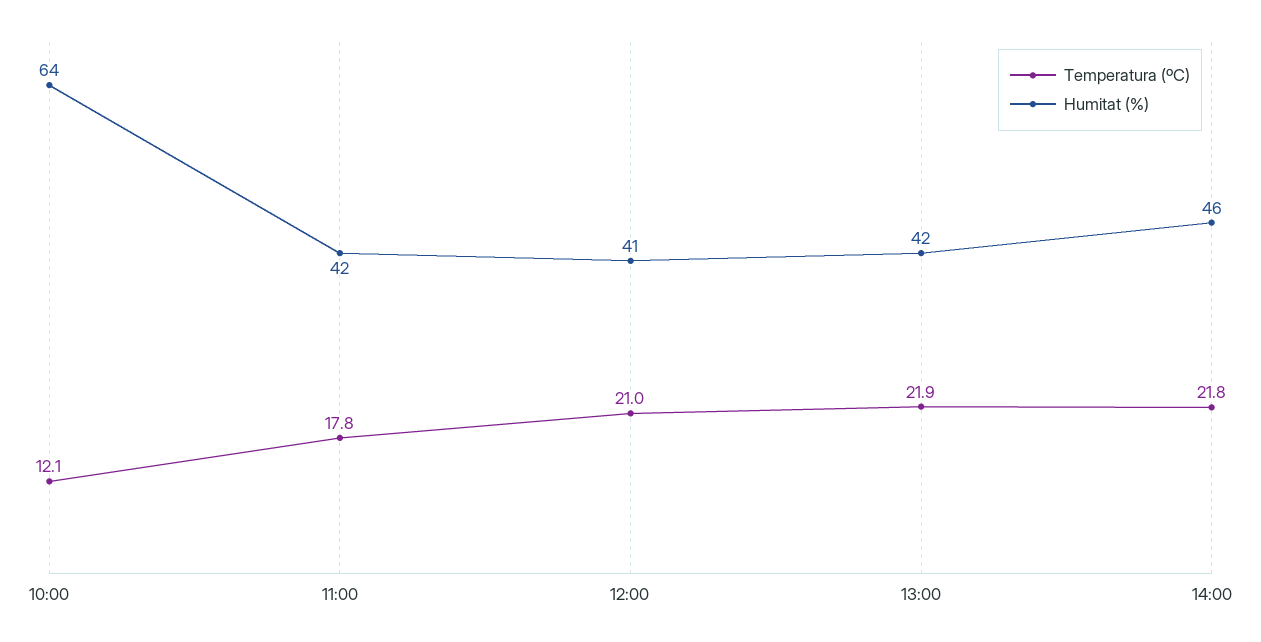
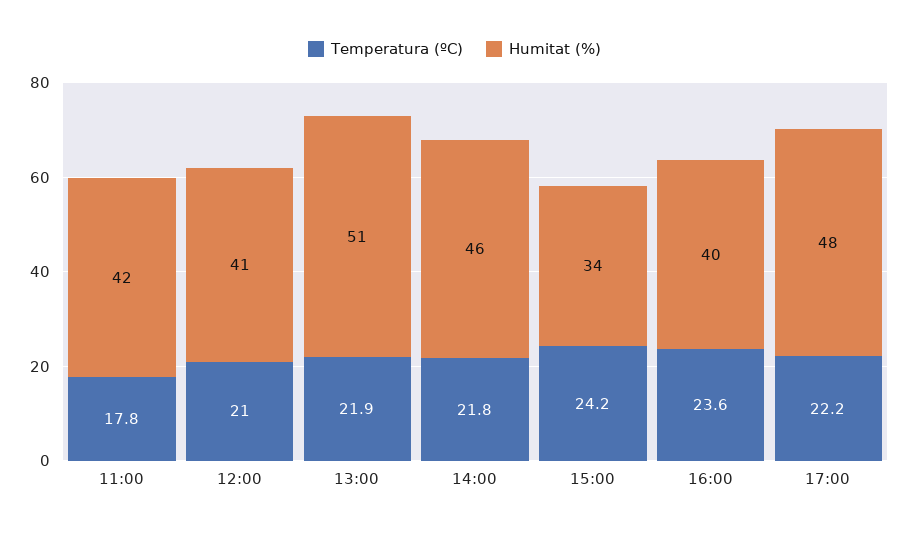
Temperatura (ºC), 10:00: 12.1 -> none
Humitat (%), 10:00: 64 -> none
Humitat (%), 13:00: 42 -> 51
Temperatura (ºC), 15:00: none -> 24.2
Humitat (%), 15:00: none -> 34
Temperatura (ºC), 16:00: none -> 23.6
Humitat (%), 16:00: none -> 40
Temperatura (ºC), 17:00: none -> 22.2
Humitat (%), 17:00: none -> 48

